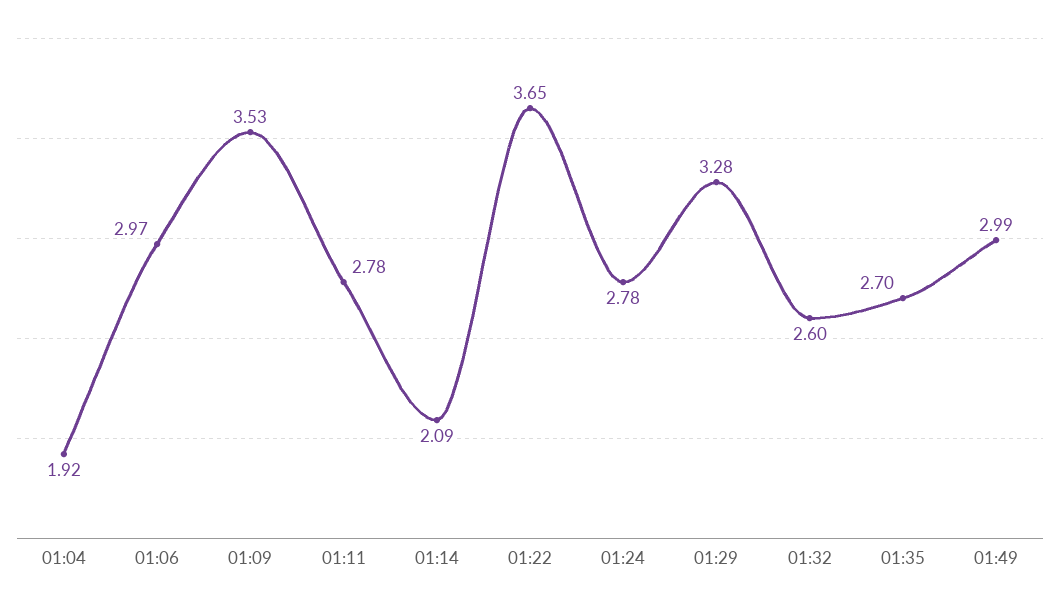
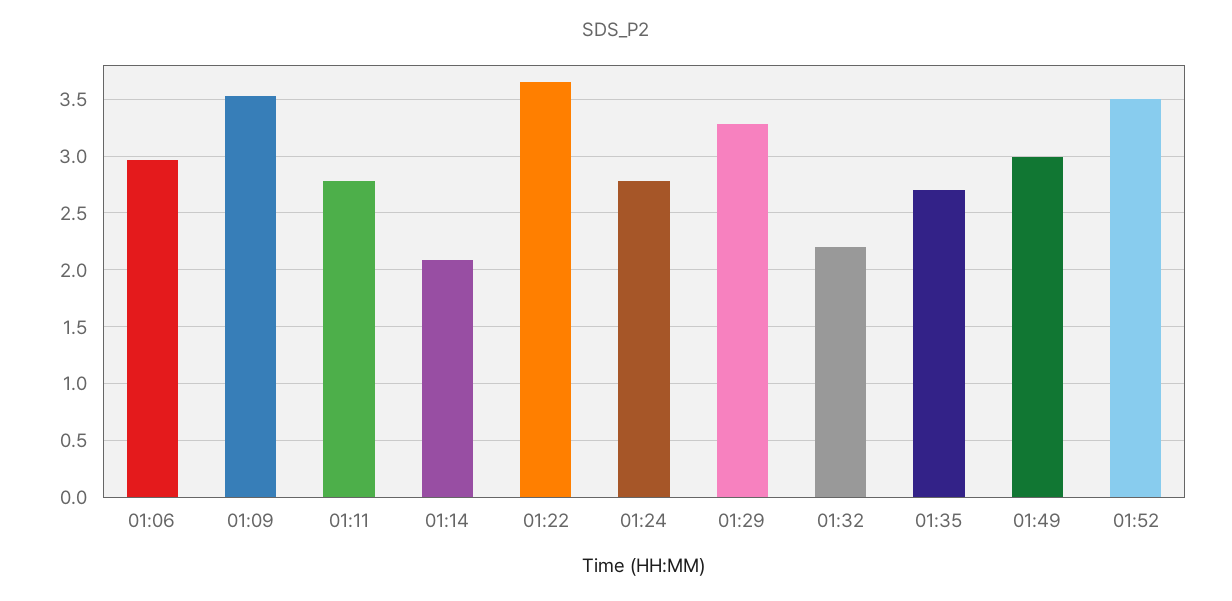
01:04: 1.92 -> none
01:32: 2.6 -> 2.2
01:52: none -> 3.5

